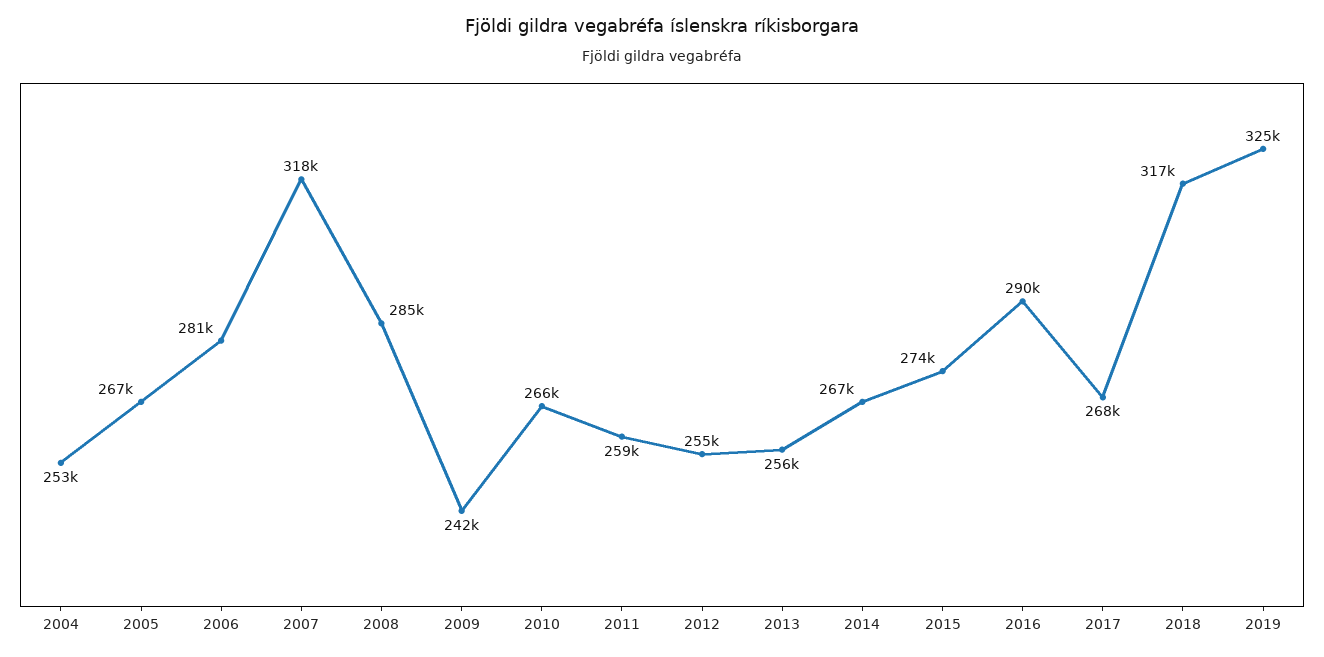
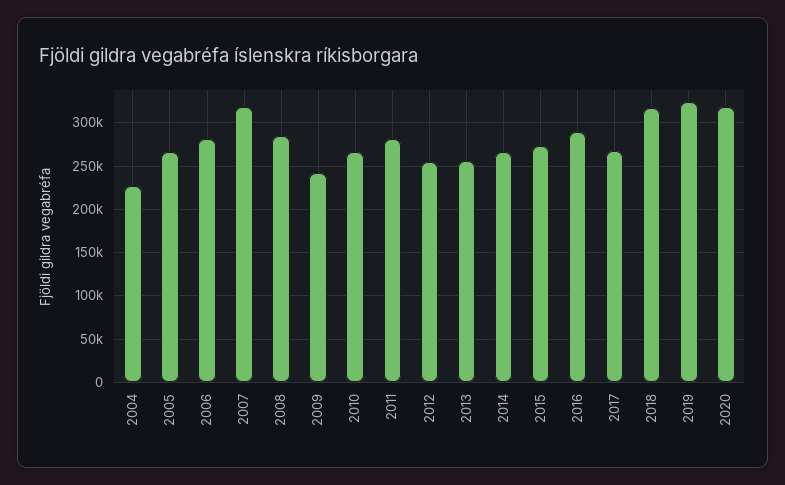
2004: 253000 -> 230000
2011: 259000 -> 280000
2020: none -> 320000

